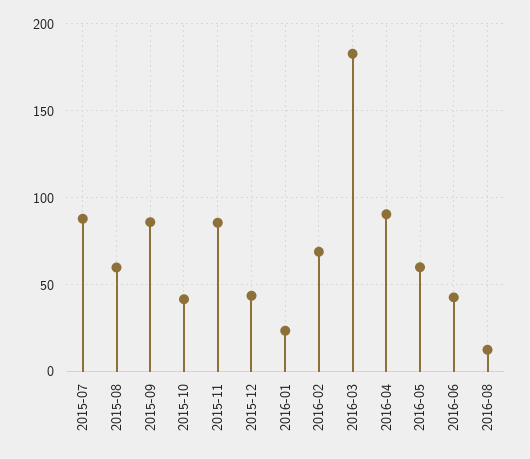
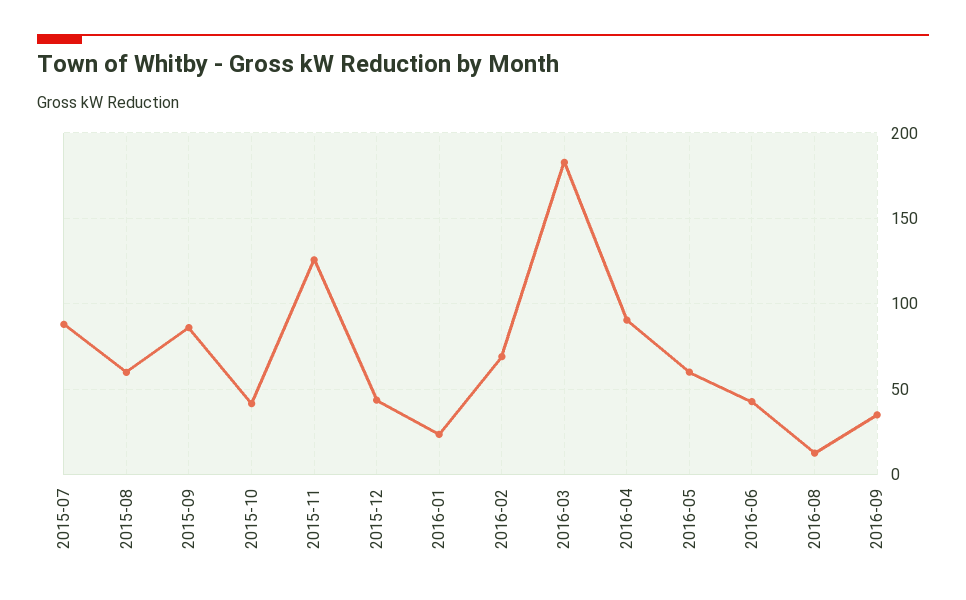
2015-11: 85 -> 125
2016-09: none -> 35

